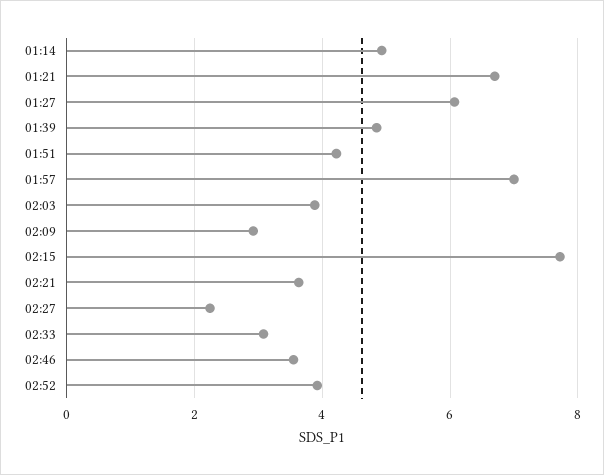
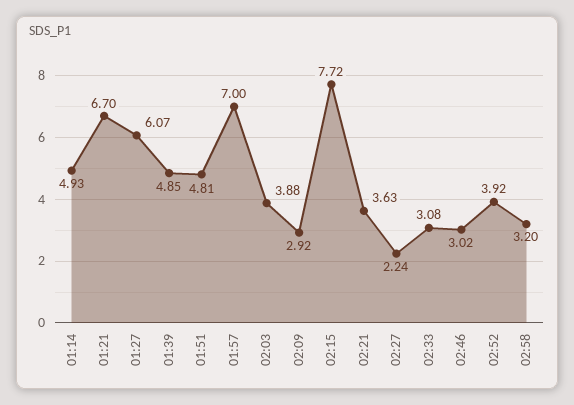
01:51: 4.2 -> 4.81
02:46: 3.6 -> 3.02
02:58: none -> 3.2

